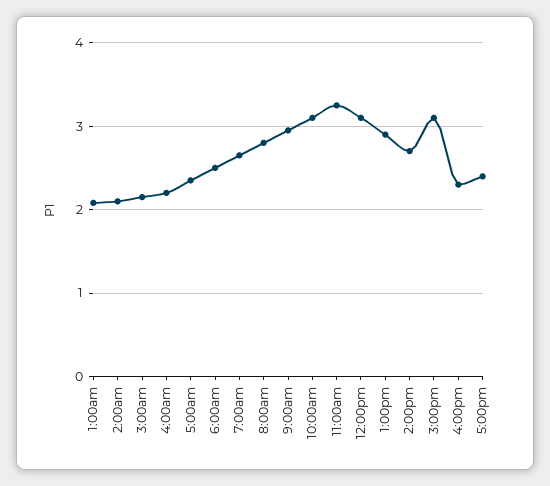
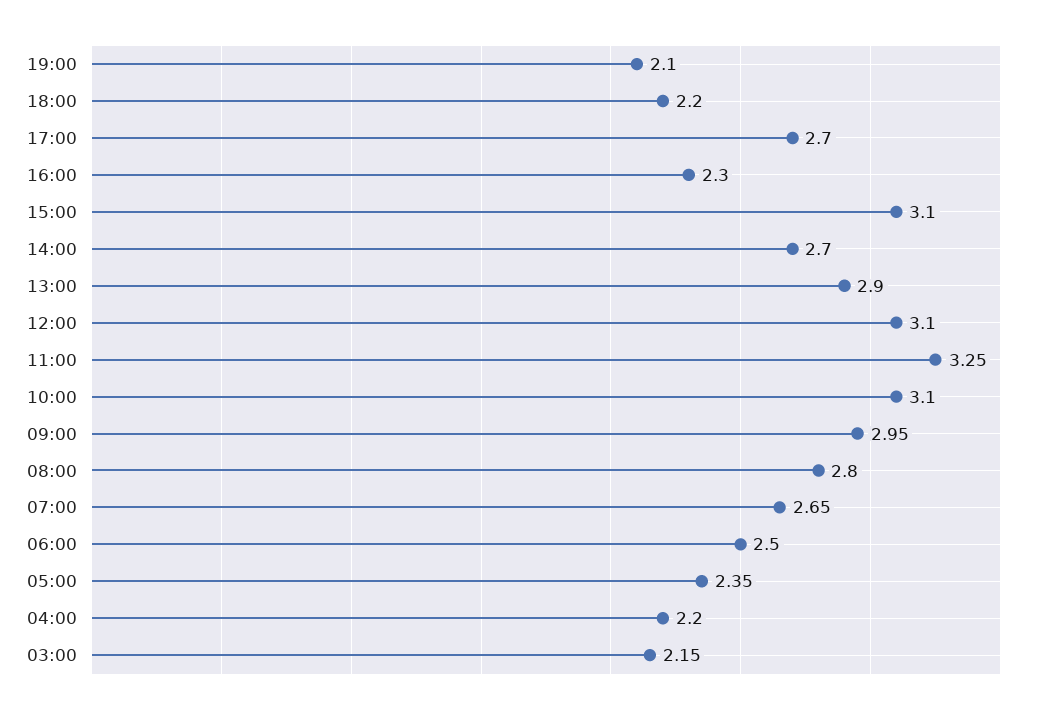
1:00am: 2.1 -> none
2:00am: 2.1 -> none
5:00pm: 2.4 -> 2.7
19:00: none -> 2.1
18:00: none -> 2.2

